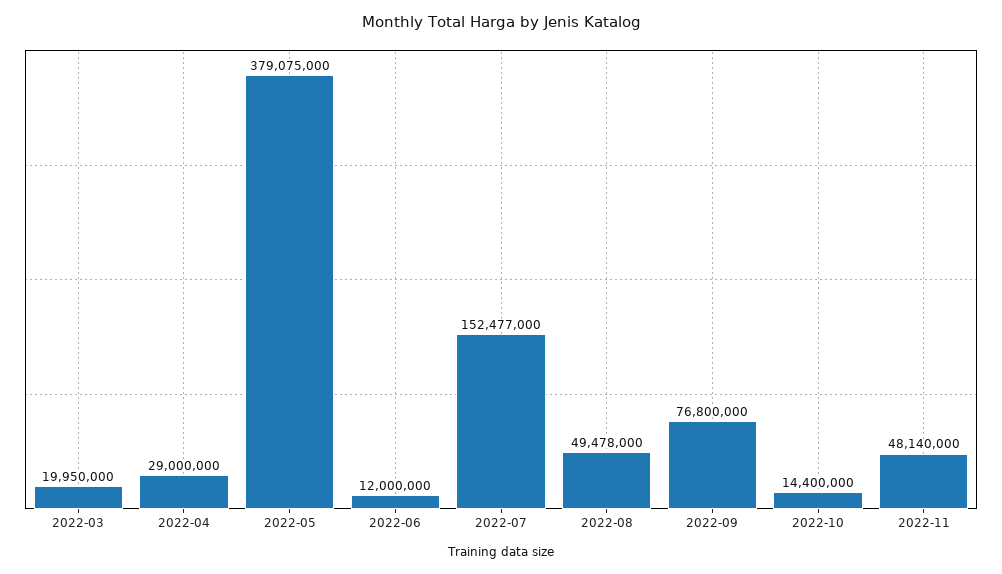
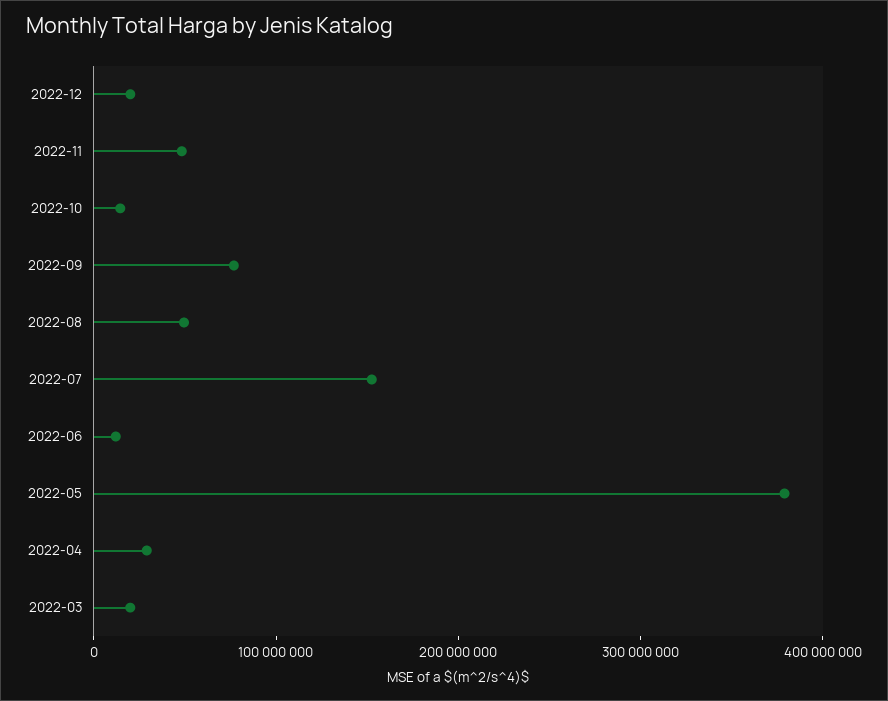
2022-12: none -> 20000000

